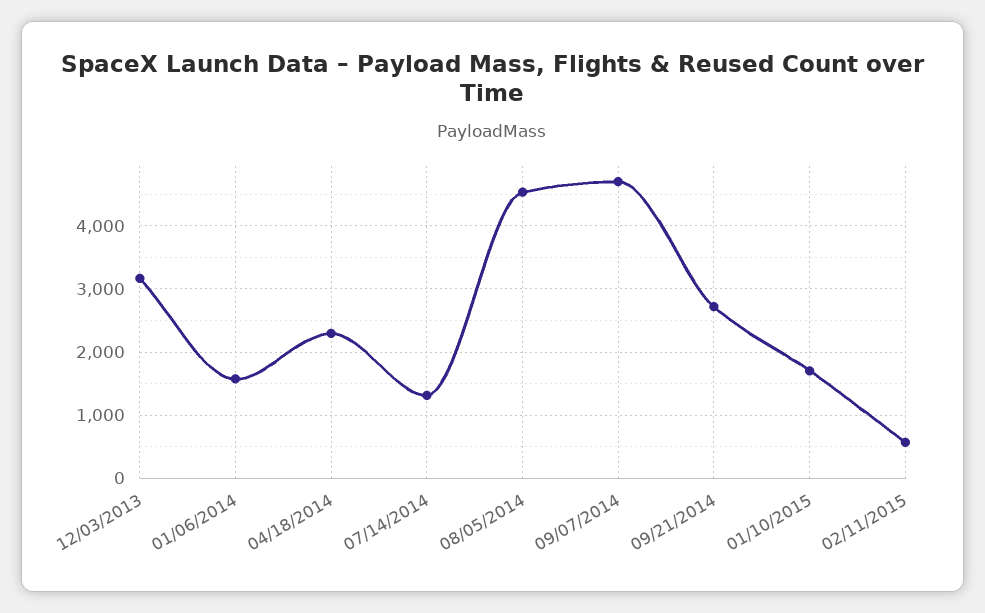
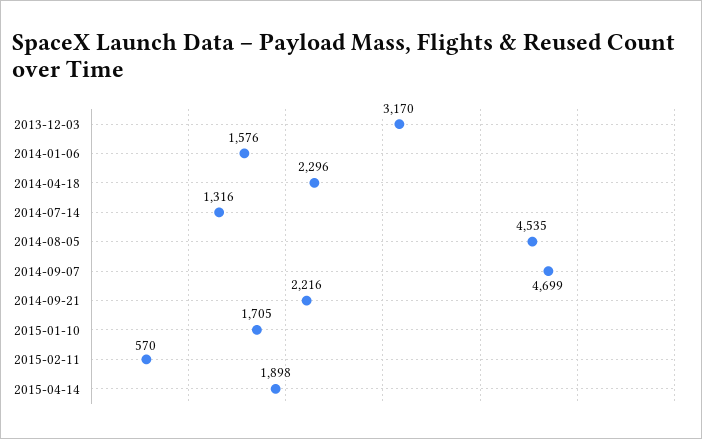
09/21/2014: 2700 -> 2216
2015-04-14: none -> 1898

